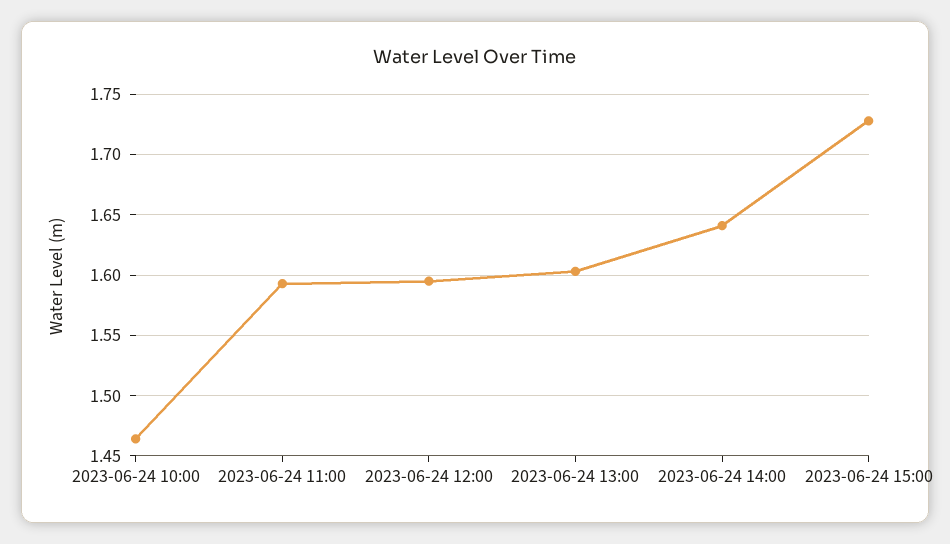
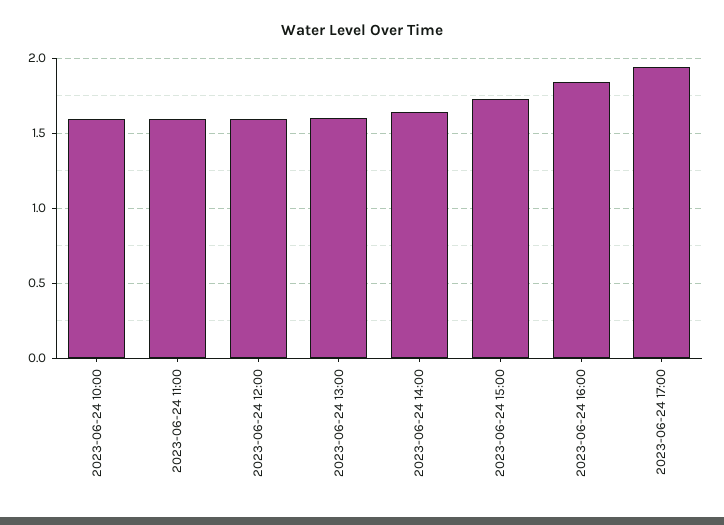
2023-06-24 10:00: 1.465 -> 1.6
2023-06-24 16:00: none -> 1.85
2023-06-24 17:00: none -> 1.95

